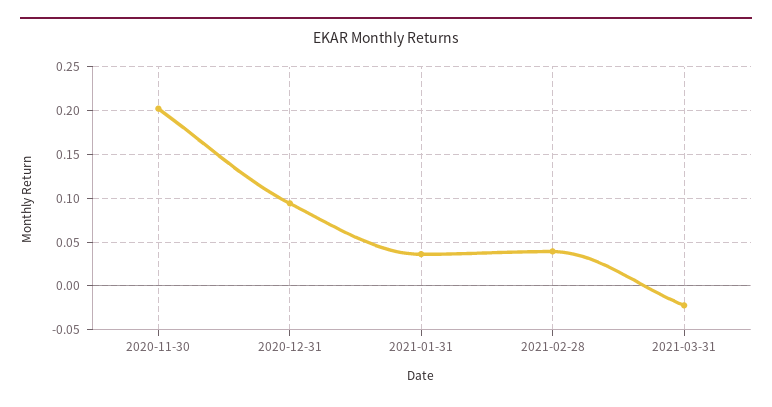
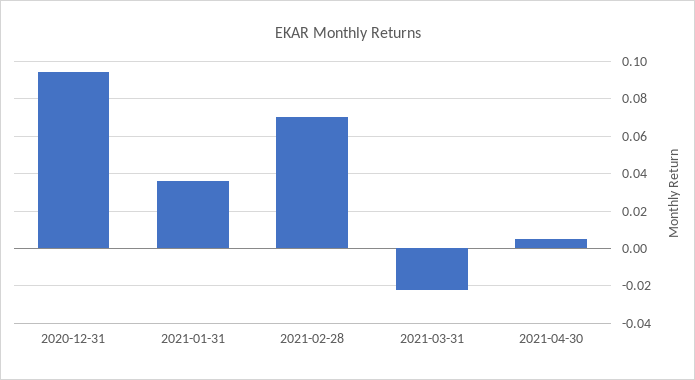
2020-11-30: 0.2 -> none
2021-02-28: 0.04 -> 0.07
2021-04-30: none -> 0.005

